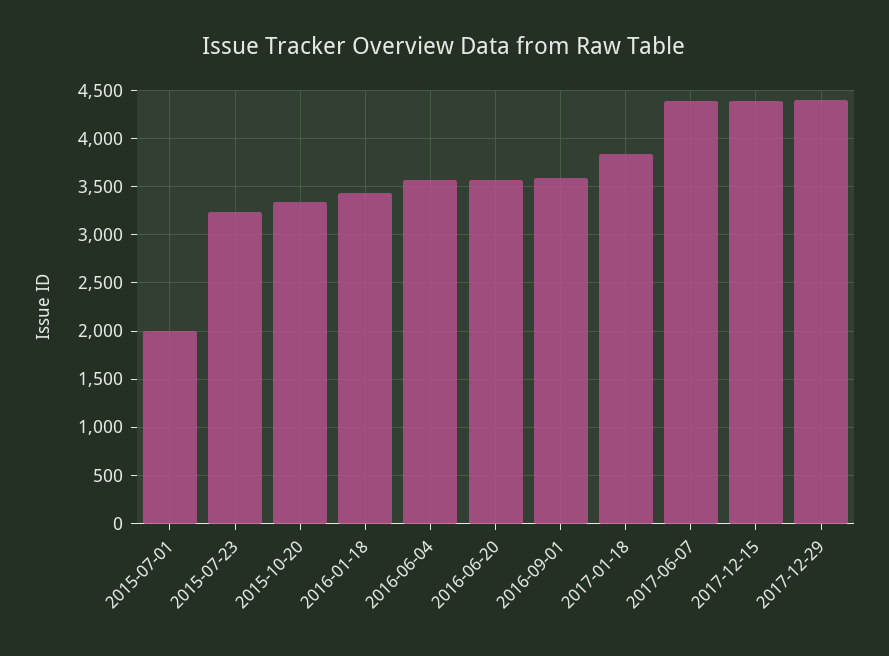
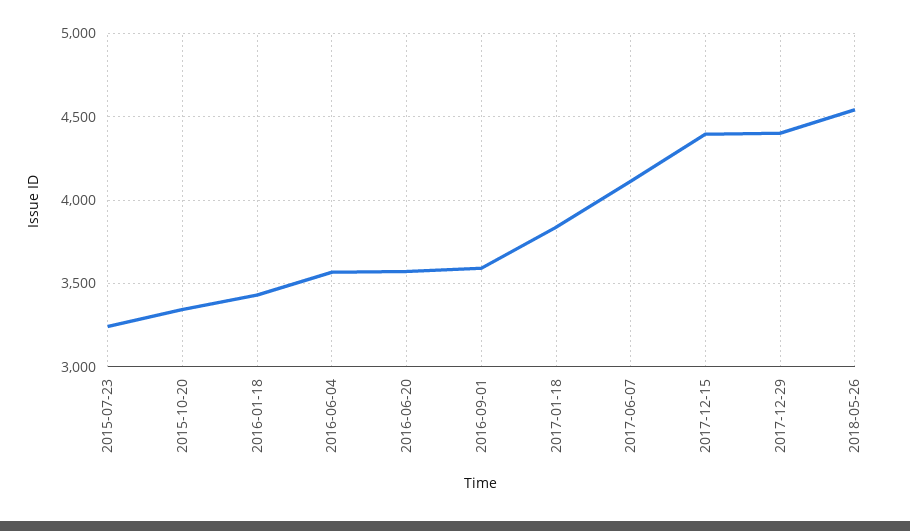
2015-07-01: 2000 -> none
2017-06-07: 4400 -> 4100
2018-05-26: none -> 4550

